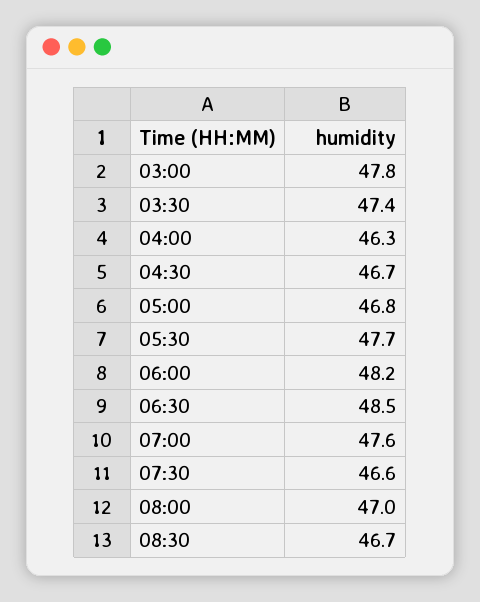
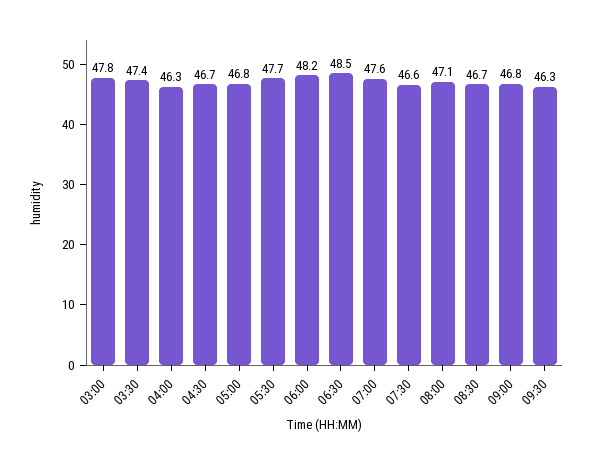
08:00: 47 -> 47.1
09:00: none -> 46.8
09:30: none -> 46.3

